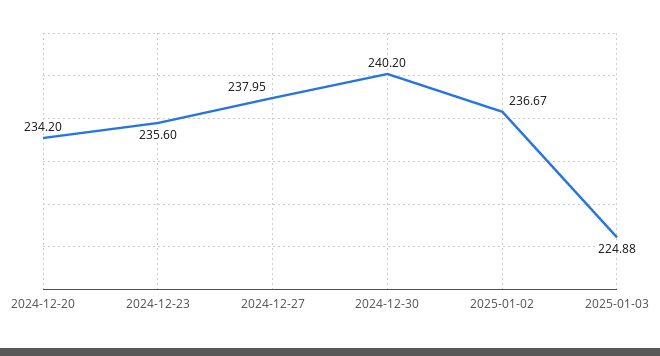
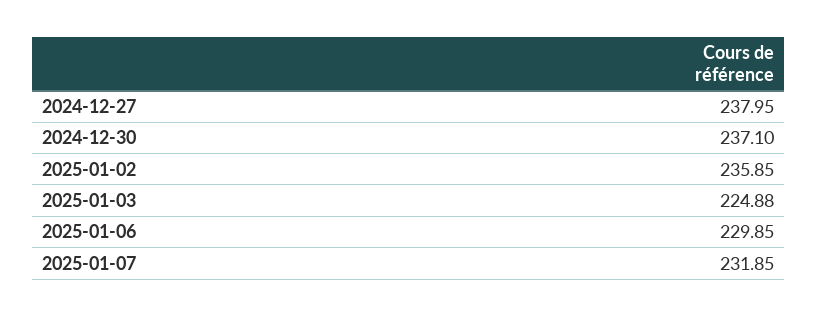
2024-12-20: 234.2 -> none
2024-12-23: 235.6 -> none
2024-12-30: 240.2 -> 237.1
2025-01-02: 236.67 -> 235.85
2025-01-06: none -> 229.85
2025-01-07: none -> 231.85

